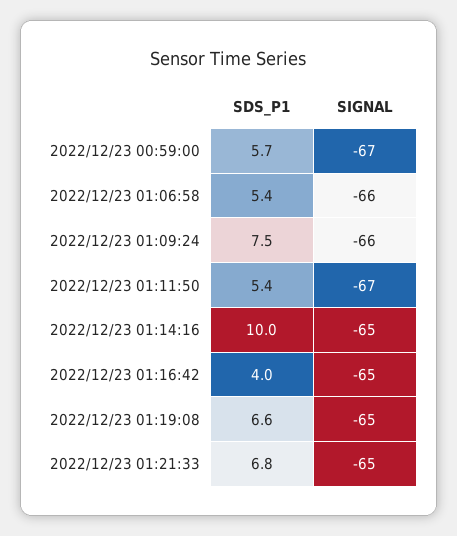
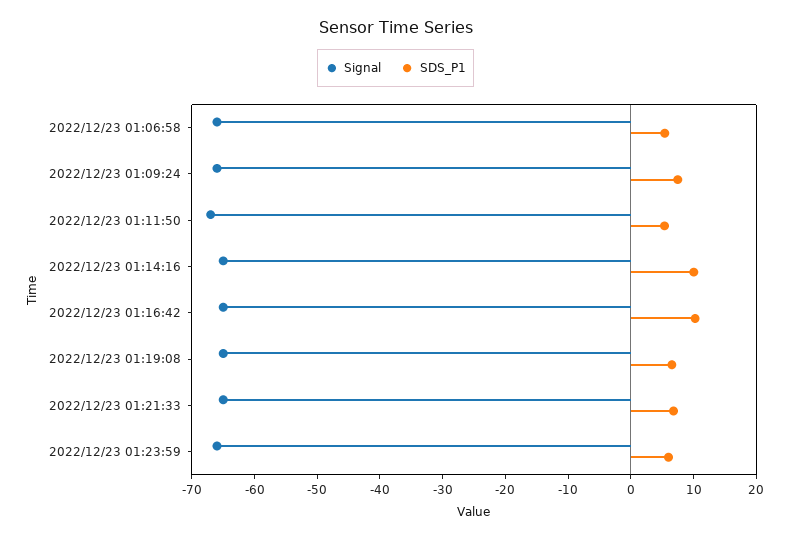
SDS_P1, 2022/12/23 00:59:00: 5.7 -> none
SIGNAL, 2022/12/23 00:59:00: -67 -> none
SDS_P1, 2022/12/23 01:16:42: 4 -> 10
SIGNAL, 2022/12/23 01:23:59: none -> -66
SDS_P1, 2022/12/23 01:23:59: none -> 6

